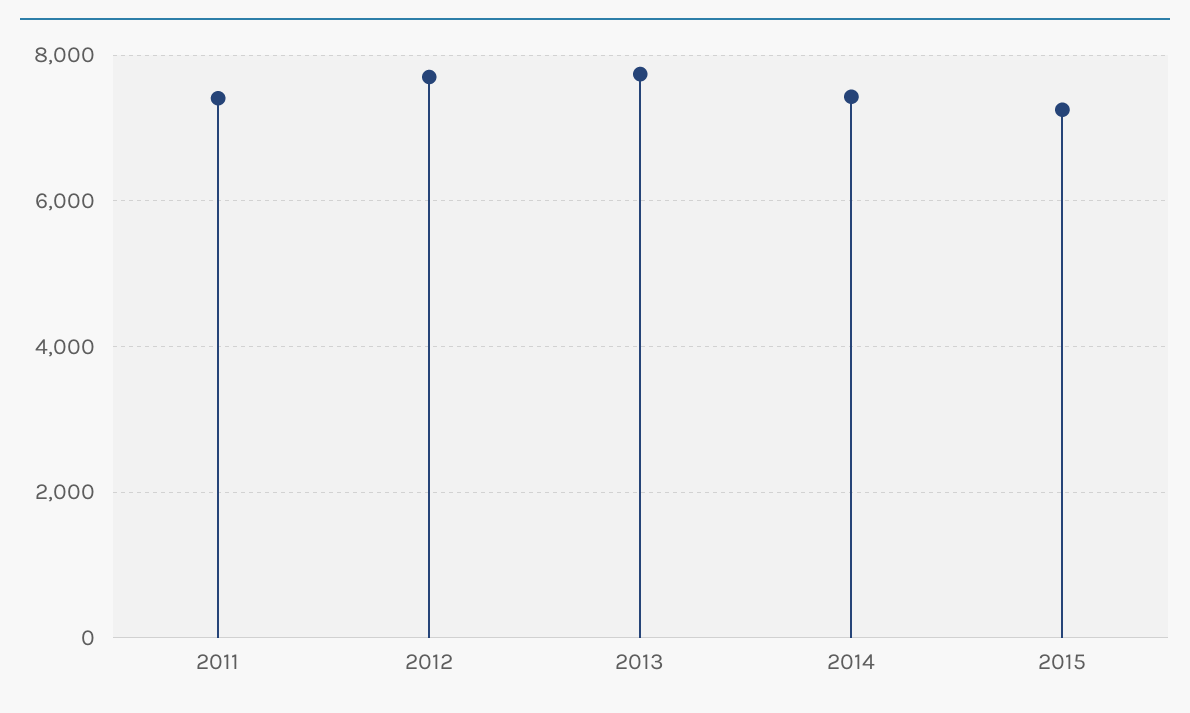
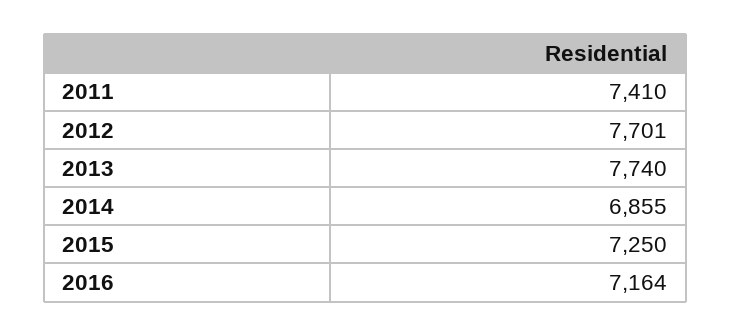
2014: 7400 -> 6855
2016: none -> 7164

